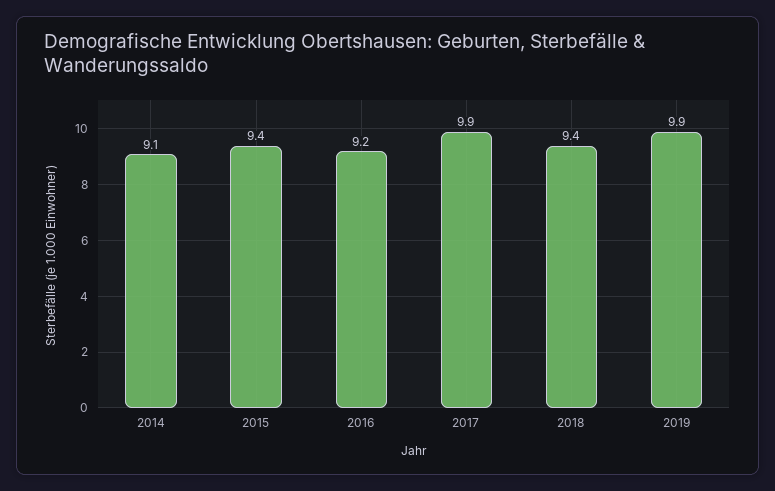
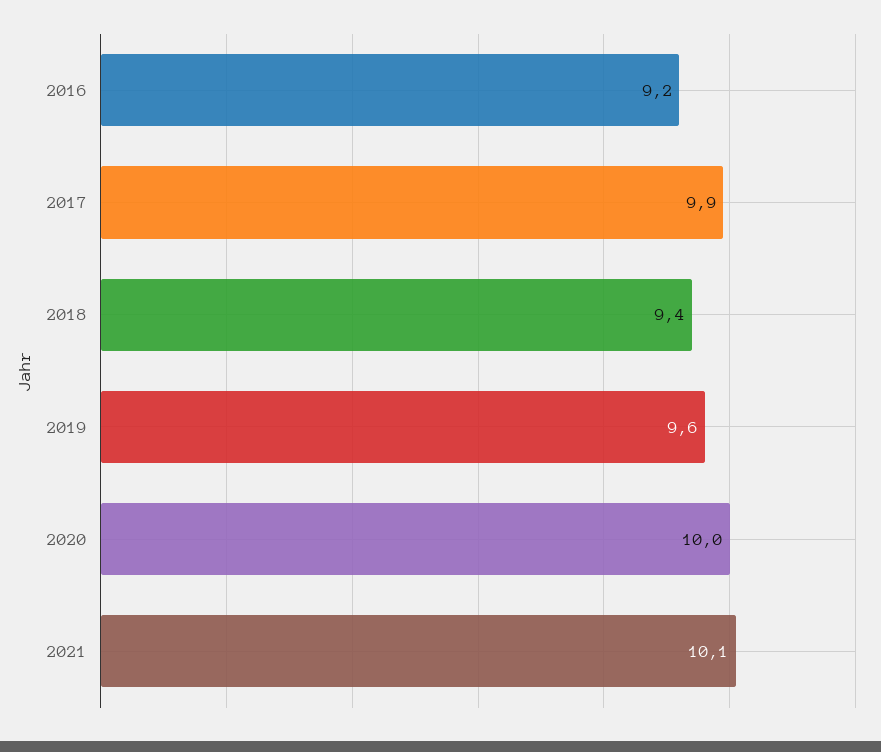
2014: 9.1 -> none
2015: 9.4 -> none
2019: 9.9 -> 9.6
2020: none -> 10
2021: none -> 10.1

